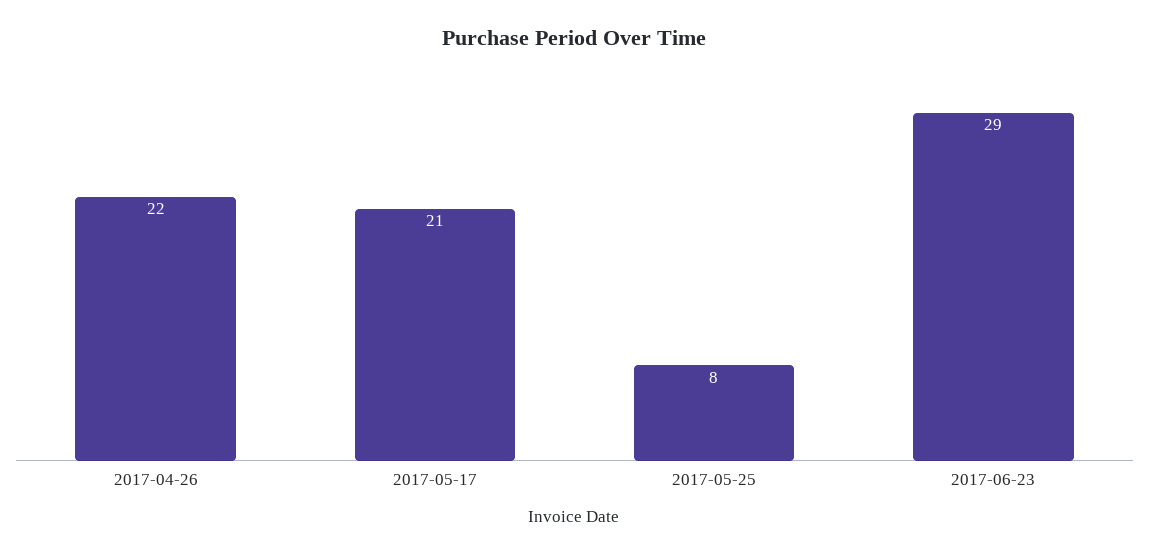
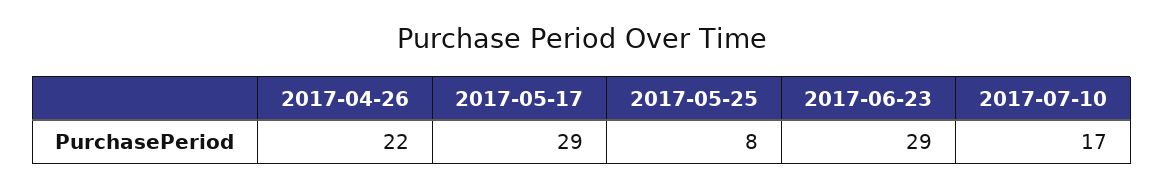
2017-05-17: 21 -> 29
2017-07-10: none -> 17

